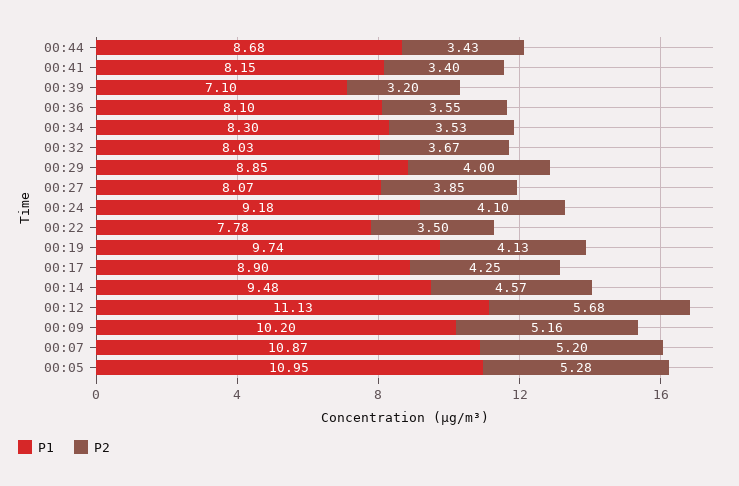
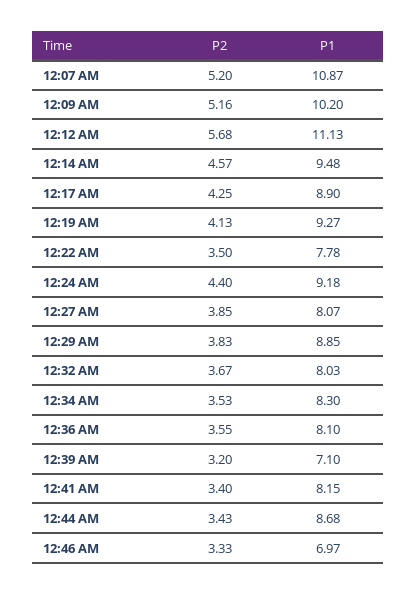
P2, 00:29: 4 -> 3.83
P2, 00:24: 4.1 -> 4.4
P1, 00:19: 9.74 -> 9.27
P1, 00:05: 10.95 -> none
P2, 00:05: 5.28 -> none
P2, 12:46 AM: none -> 3.33
P1, 12:46 AM: none -> 6.97

